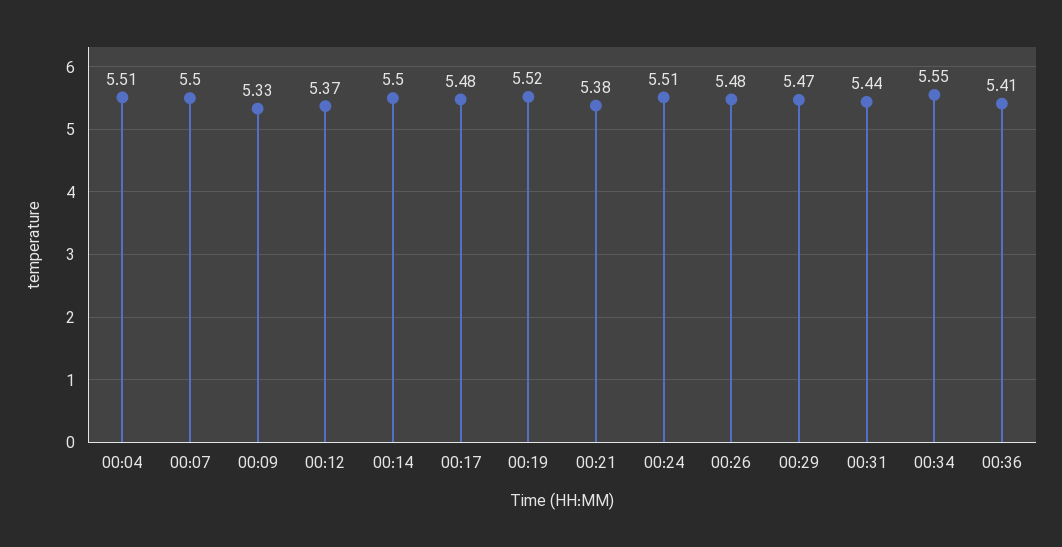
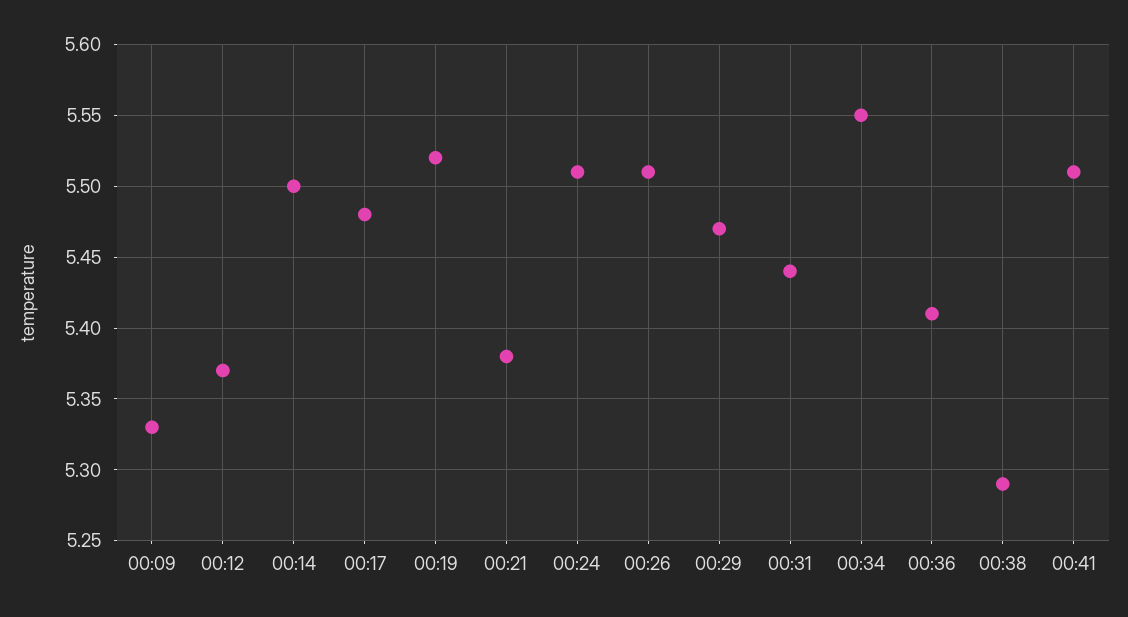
00:04: 5.51 -> none
00:07: 5.5 -> none
00:26: 5.48 -> 5.51
00:38: none -> 5.29
00:41: none -> 5.51

